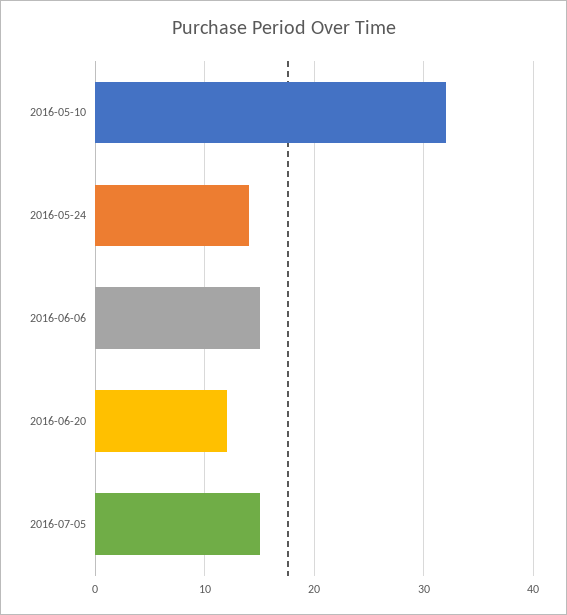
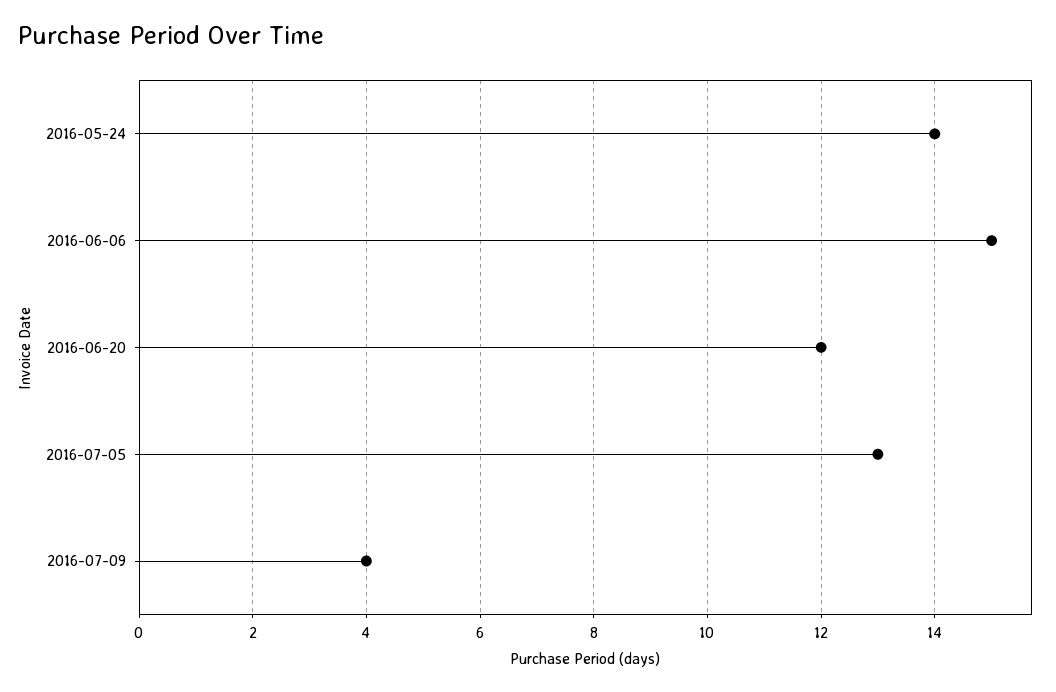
2016-05-10: 32 -> none
2016-07-05: 15 -> 13
2016-07-09: none -> 4

